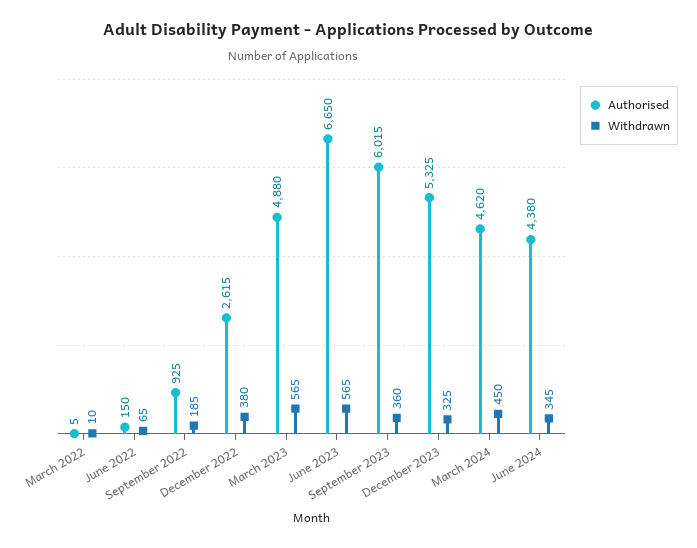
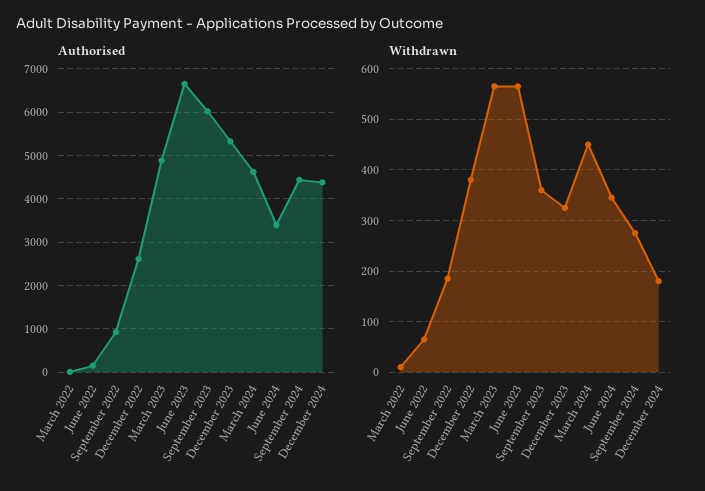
Authorised, June 2024: 4380 -> 3400
Authorised, September 2024: none -> 4400
Authorised, December 2024: none -> 4400
Withdrawn, September 2024: none -> 280
Withdrawn, December 2024: none -> 180

